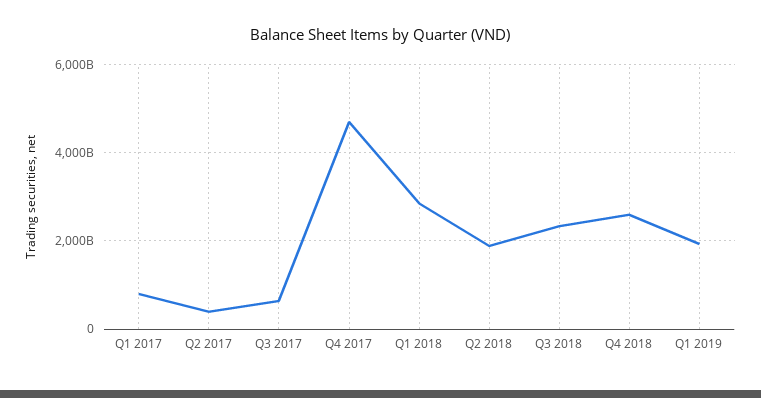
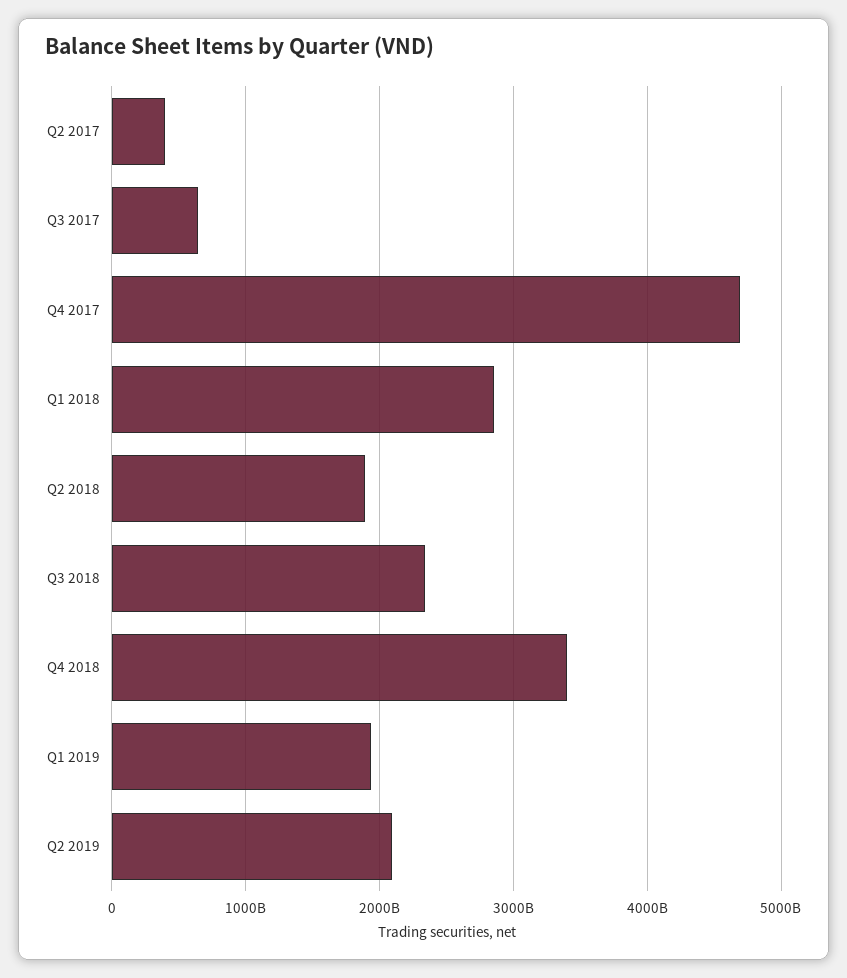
Q1 2017: 800000000000 -> none
Q4 2018: 2600000000000 -> 3400000000000
Q2 2019: none -> 2100000000000

